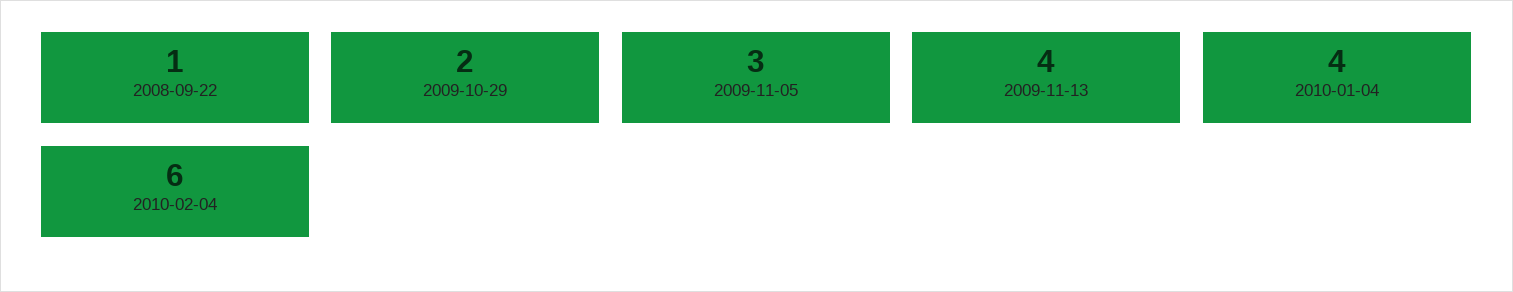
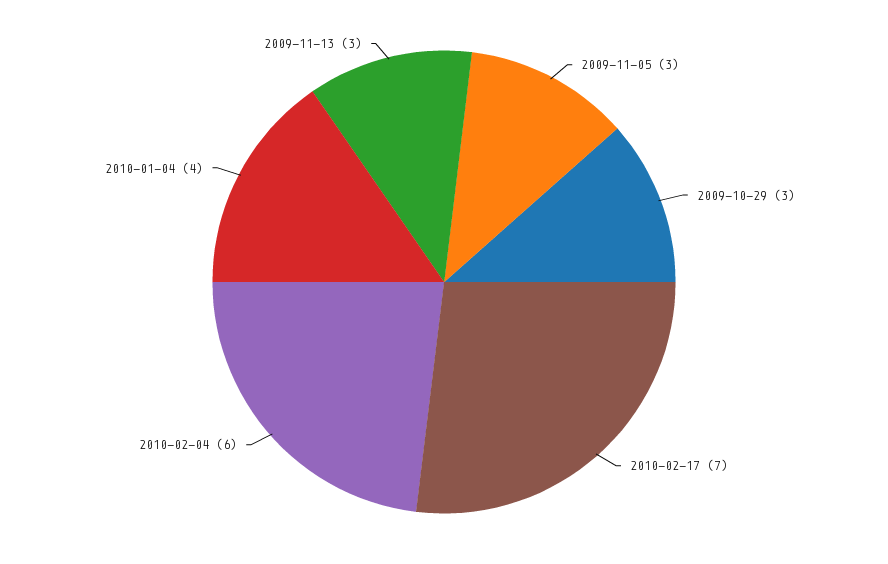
2008-09-22: 1 -> none
2009-10-29: 2 -> 3
2009-11-13: 4 -> 3
2010-02-17: none -> 7

